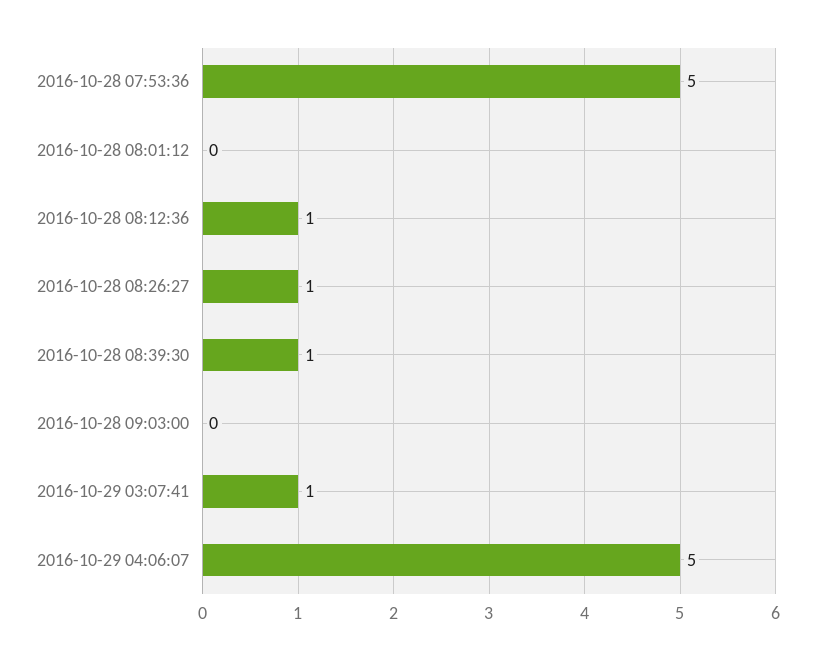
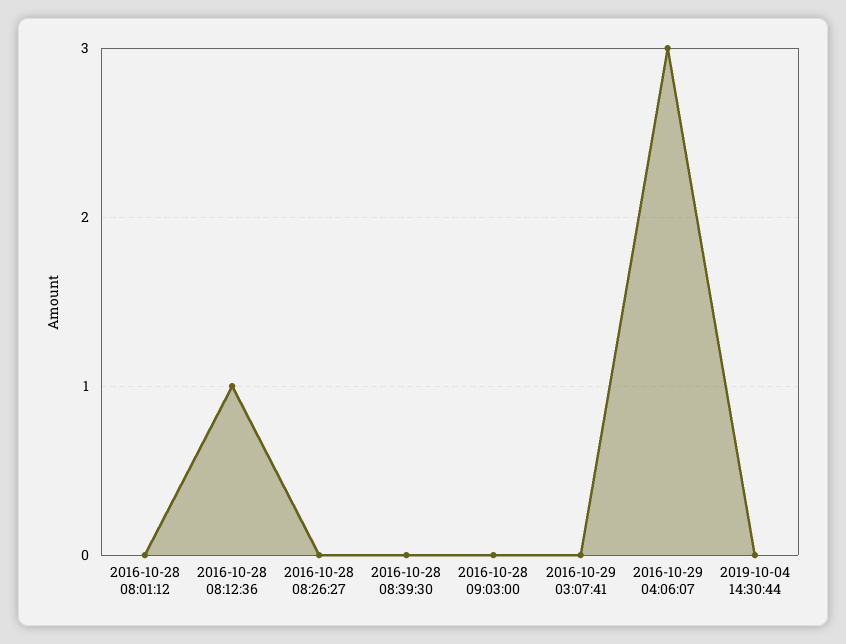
2016-10-28 07:53:36: 5 -> none
2016-10-28 08:26:27: 1 -> 0
2016-10-28 08:39:30: 1 -> 0
2016-10-29 03:07:41: 1 -> 0
2016-10-29 04:06:07: 5 -> 3
2019-10-04 14:30:44: none -> 0

